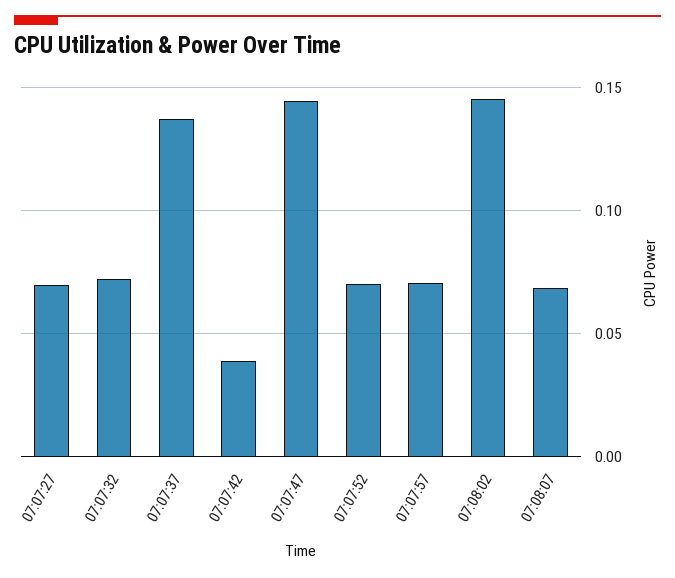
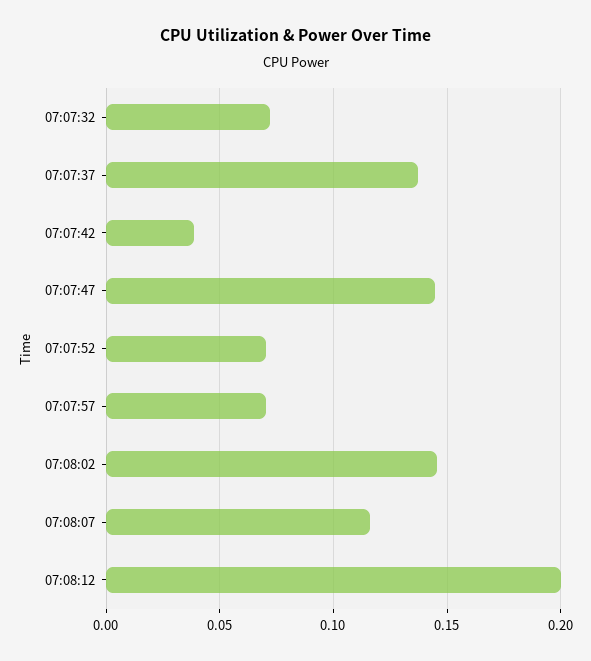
07:07:27: 0.07 -> none
07:08:07: 0.07 -> 0.115
07:08:12: none -> 0.2

